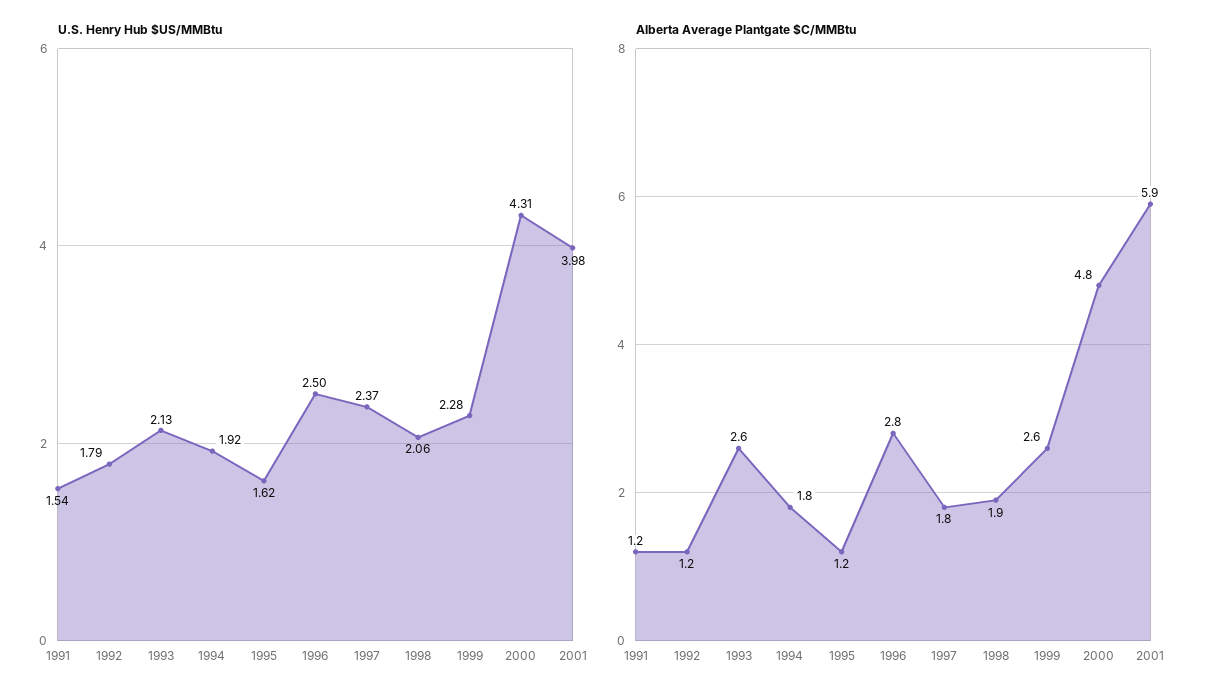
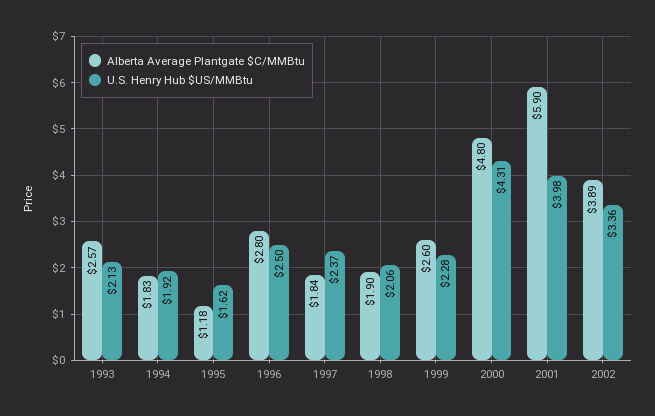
U.S. Henry Hub $US/MMBtu, 1991: 1.54 -> none
U.S. Henry Hub $US/MMBtu, 1992: 1.79 -> none
Alberta Average Plantgate $C/MMBtu, 1991: 1.2 -> none
Alberta Average Plantgate $C/MMBtu, 1992: 1.2 -> none
Alberta Average Plantgate $C/MMBtu, 2002: none -> 3.89
U.S. Henry Hub $US/MMBtu, 2002: none -> 3.36

